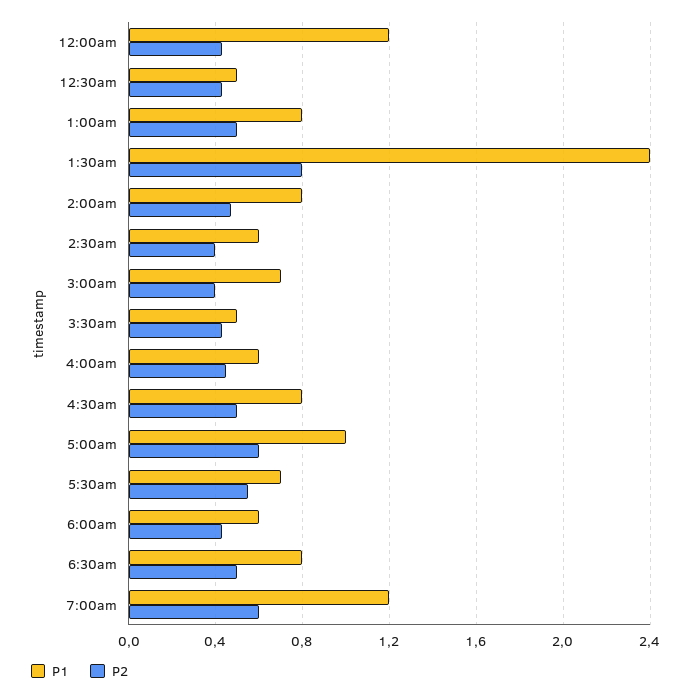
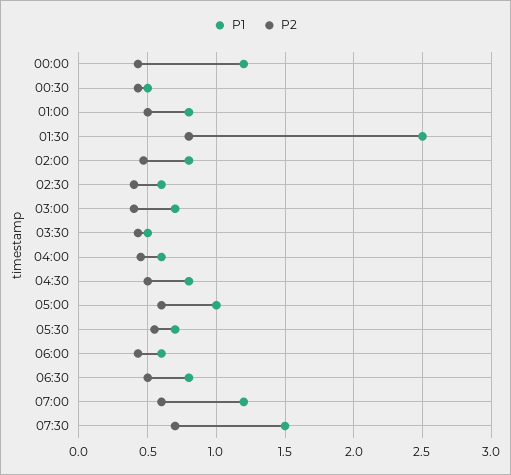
P1, 1:30am: 2.4 -> 2.5
P1, 07:30: none -> 1.5
P2, 07:30: none -> 0.7

